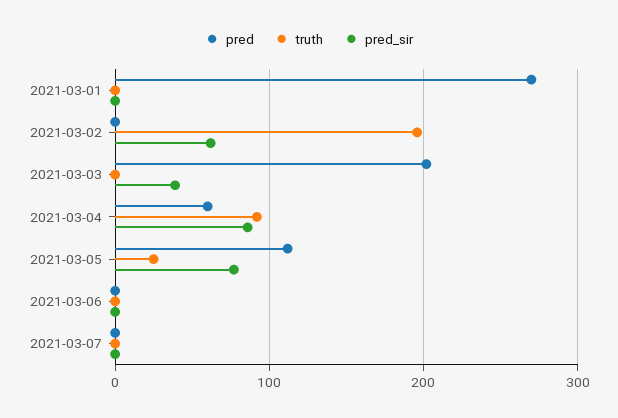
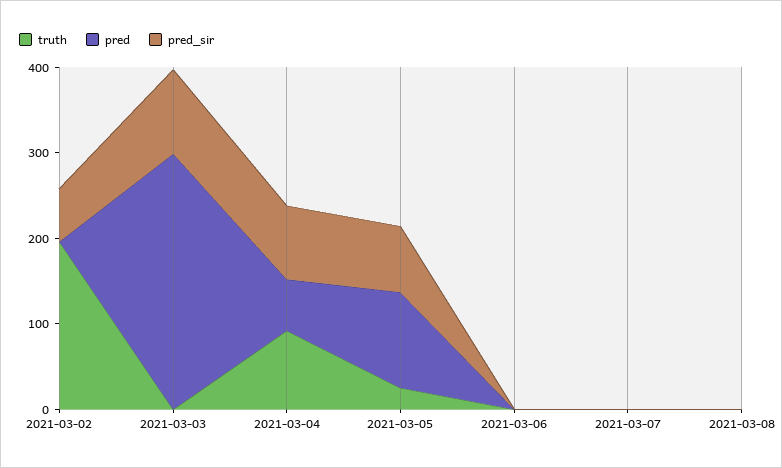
pred, 2021-03-01: 270 -> none
truth, 2021-03-01: 0 -> none
pred_sir, 2021-03-01: 0 -> none
pred, 2021-03-03: 200 -> 300
pred_sir, 2021-03-03: 40 -> 100
truth, 2021-03-08: none -> 0
pred, 2021-03-08: none -> 0
pred_sir, 2021-03-08: none -> 0

